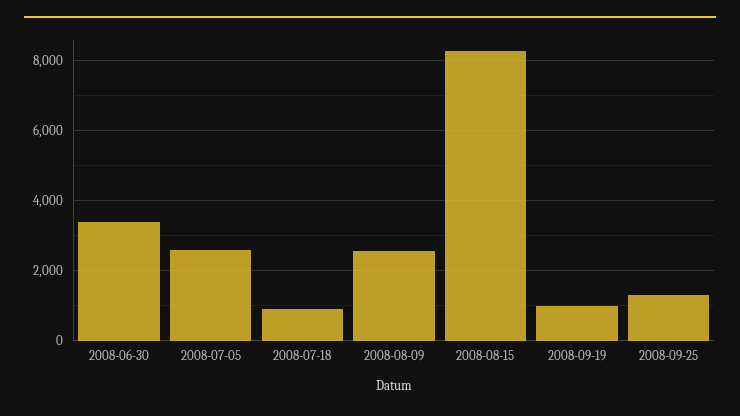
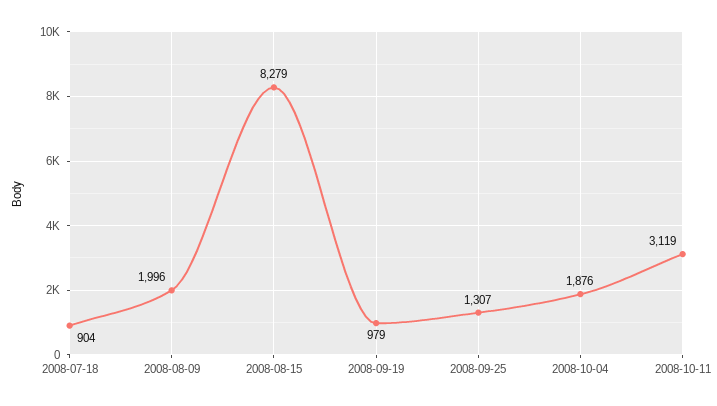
2008-06-30: 3400 -> none
2008-07-05: 2600 -> none
2008-08-09: 2600 -> 1996
2008-10-04: none -> 1876
2008-10-11: none -> 3119

